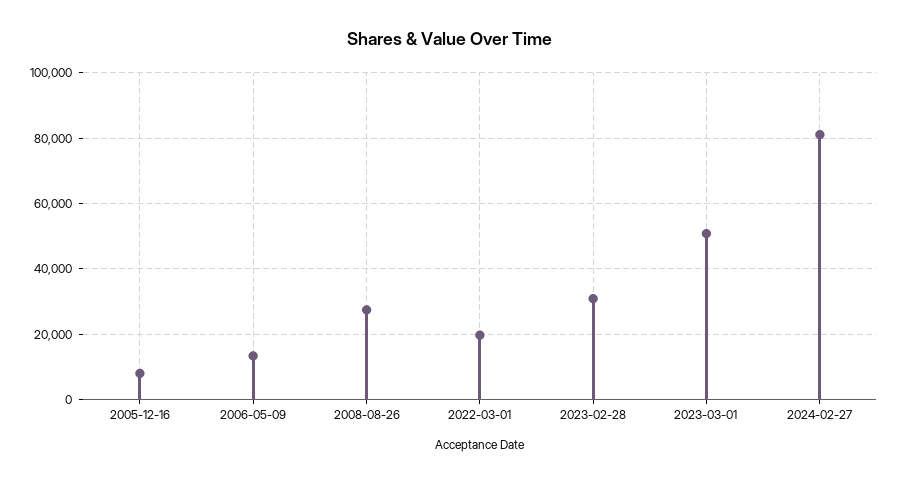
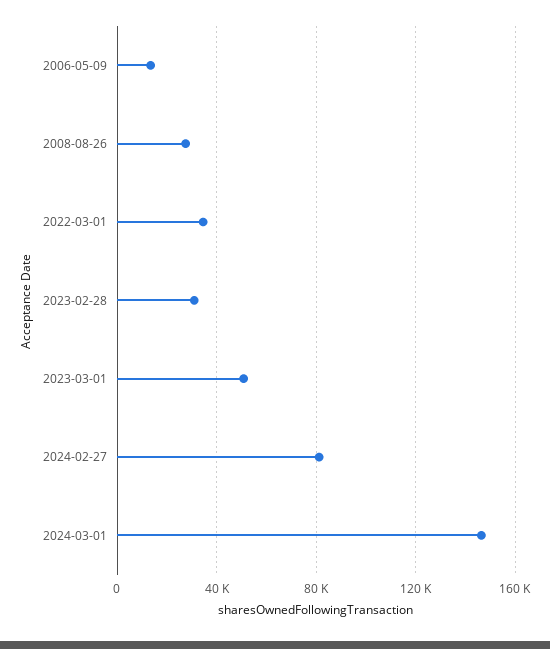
2005-12-16: 8000 -> none
2022-03-01: 20000 -> 35000
2024-03-01: none -> 145000

